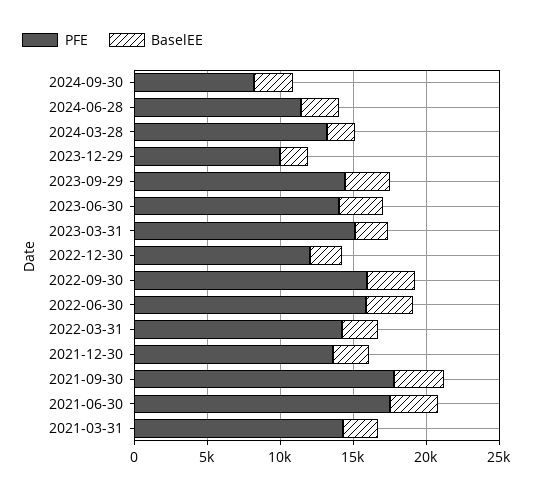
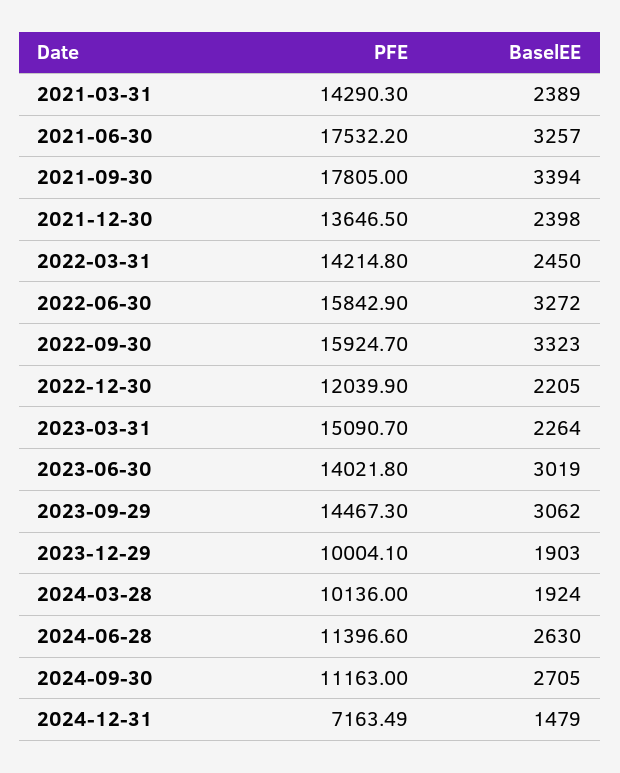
PFE, 2024-09-30: 8000 -> 11163
PFE, 2024-03-28: 13000 -> 10136
PFE, 2024-12-31: none -> 7163.49
BaselEE, 2024-12-31: none -> 1479

